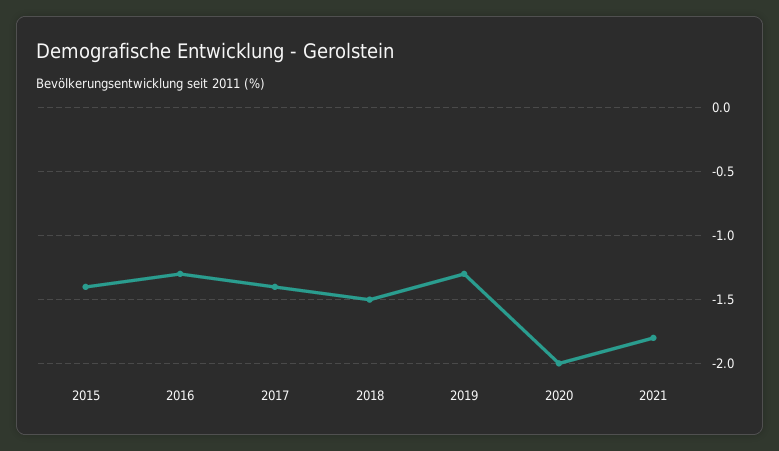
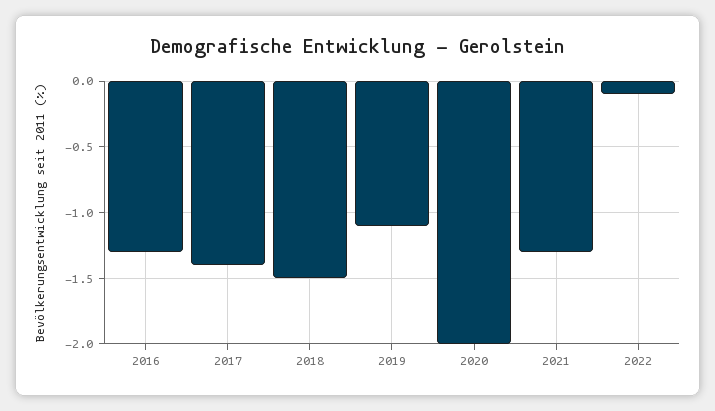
2015: -1.4 -> none
2019: -1.3 -> -1.1
2021: -1.8 -> -1.3
2022: none -> -0.1

